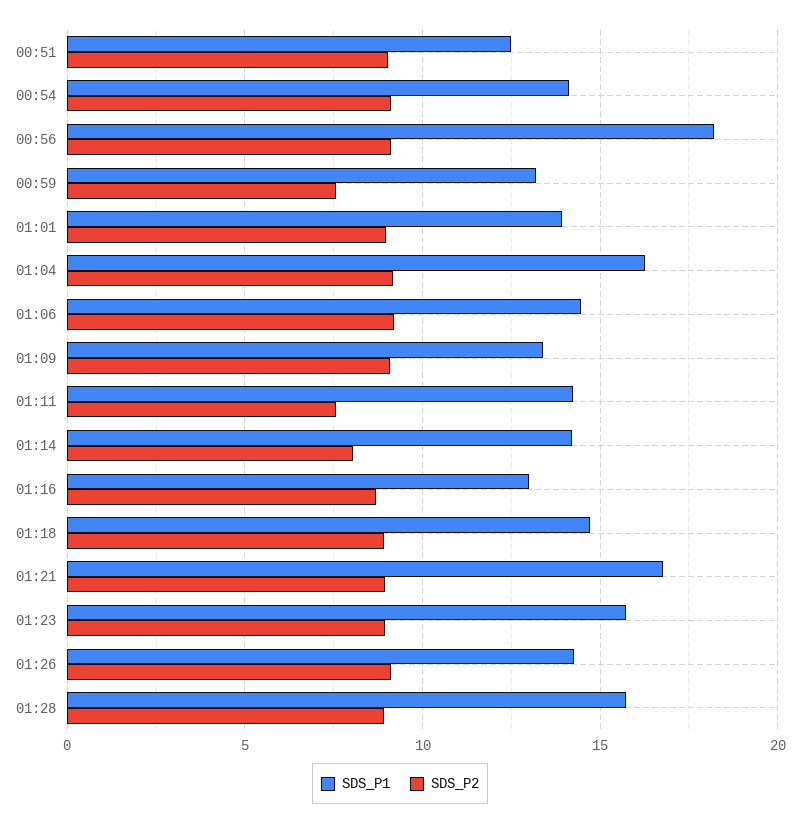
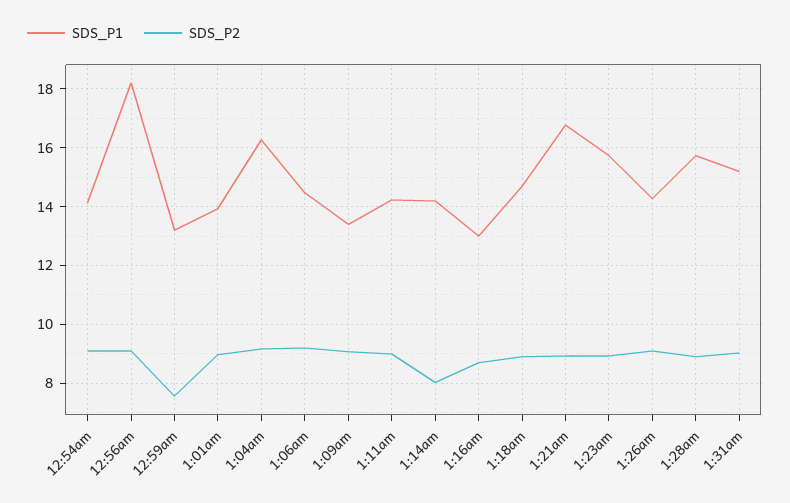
SDS_P1, 00:51: 12.5 -> none
SDS_P2, 00:51: 9 -> none
SDS_P2, 01:11: 7.5 -> 9
SDS_P1, 1:31am: none -> 15.25
SDS_P2, 1:31am: none -> 9

